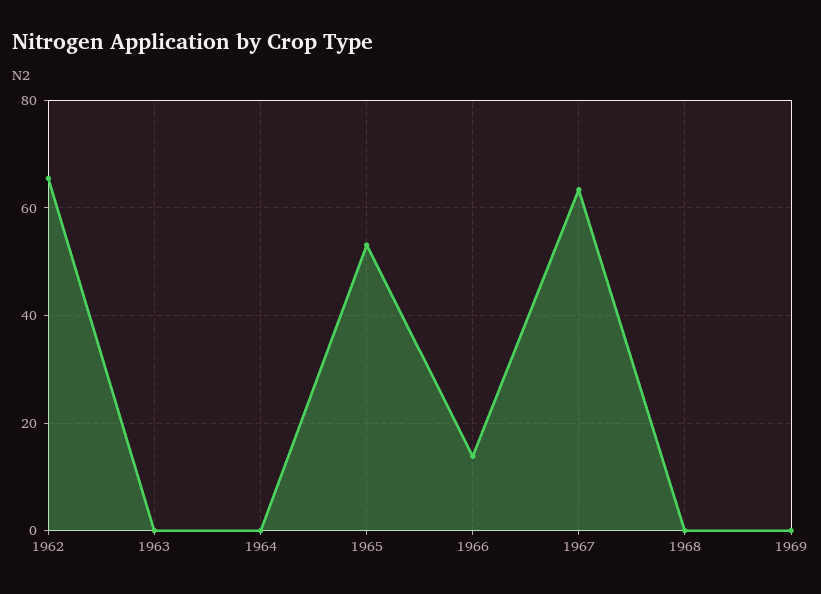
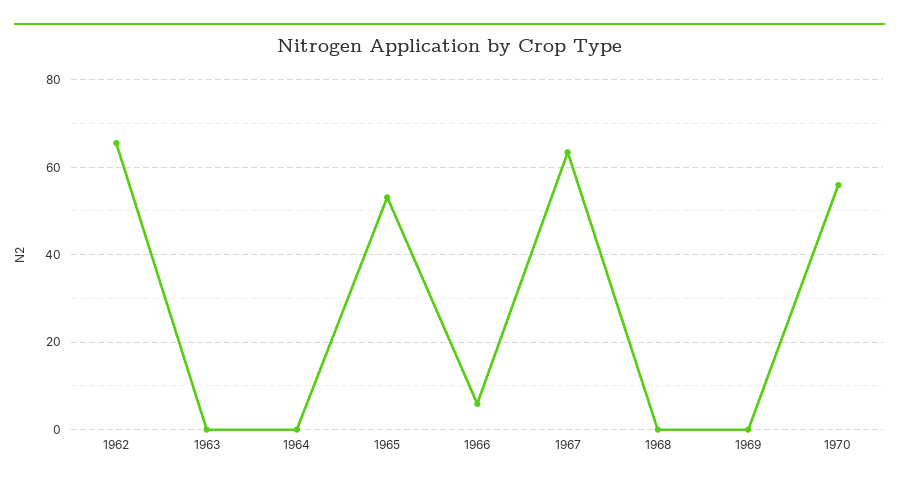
1966: 14 -> 6
1970: none -> 56

